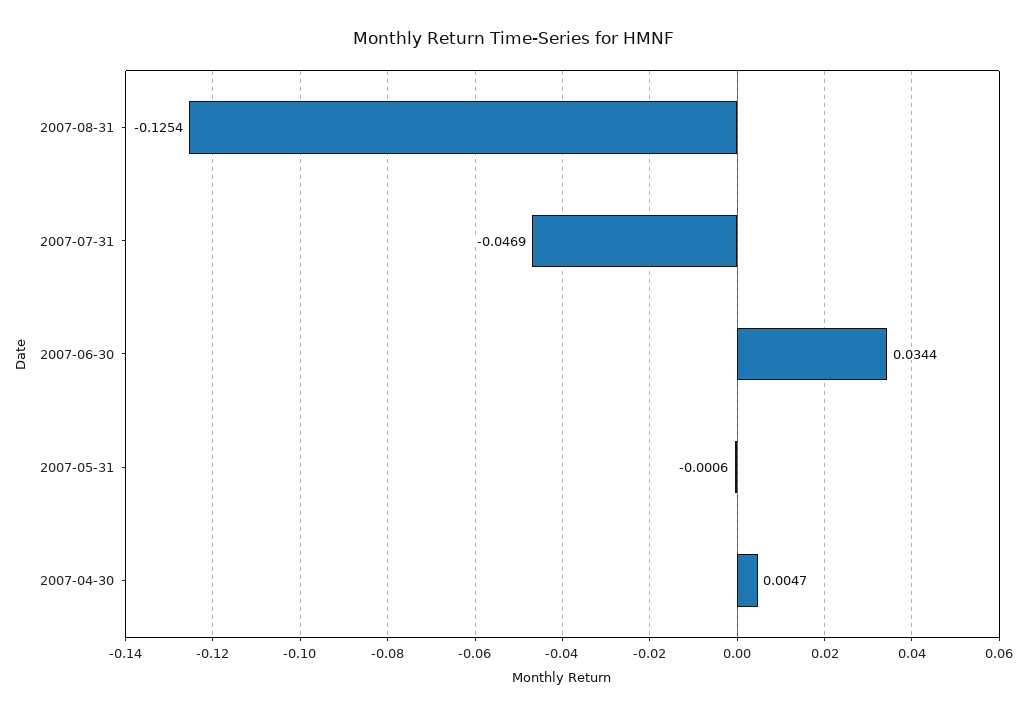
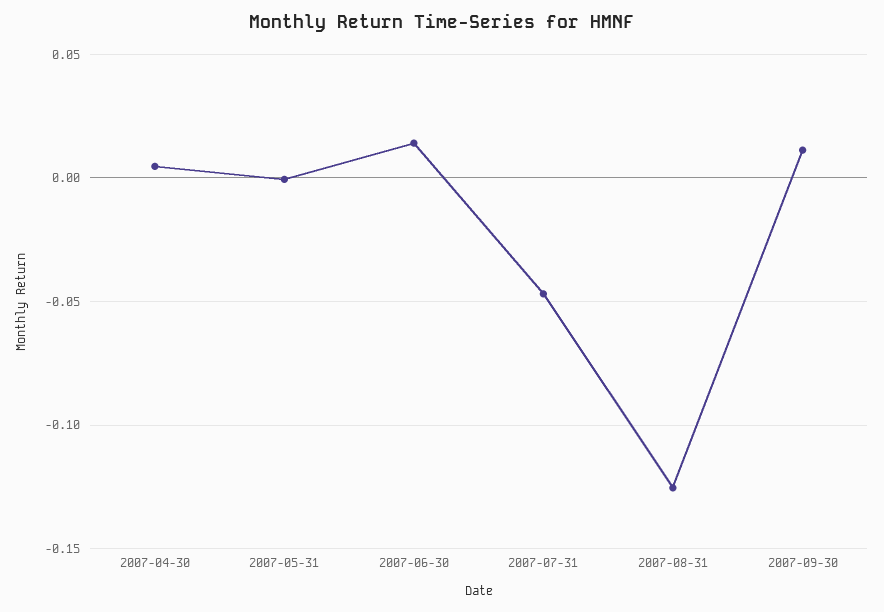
2007-06-30: 0.0344 -> 0.015
2007-09-30: none -> 0.01

